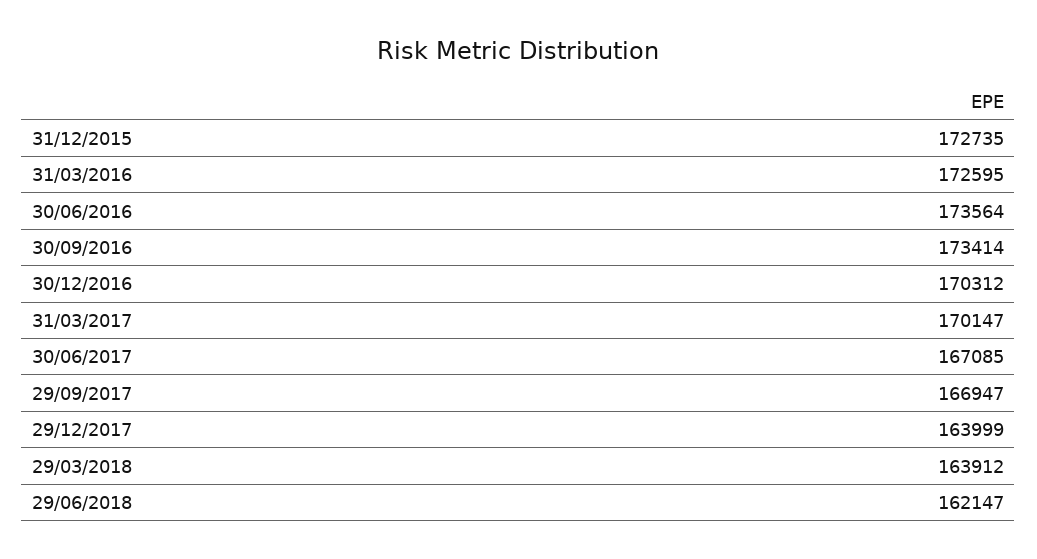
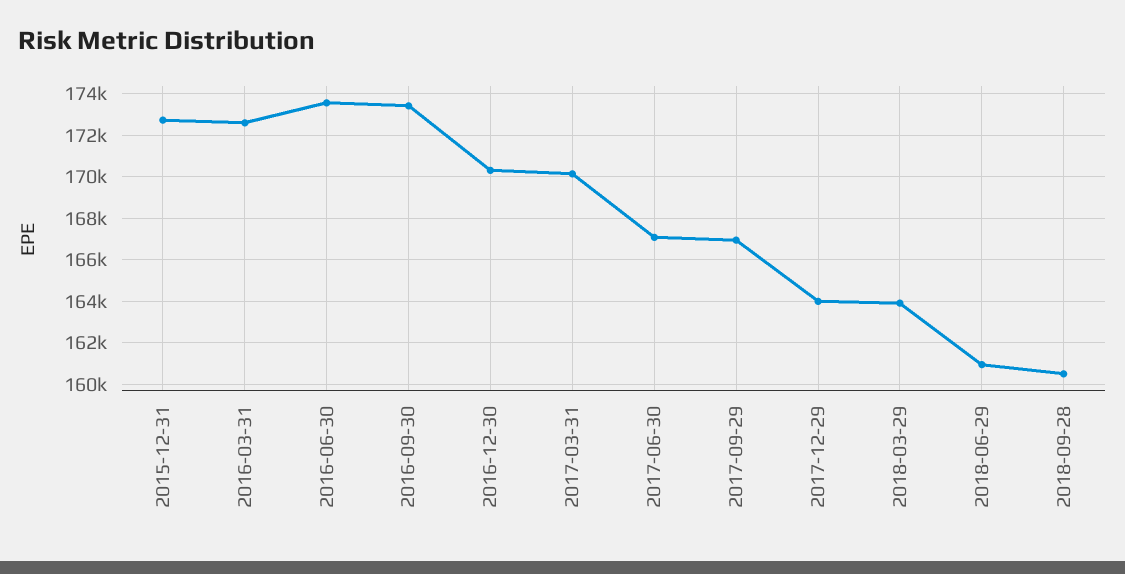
29/06/2018: 162147 -> 161000
2018-09-28: none -> 160500

